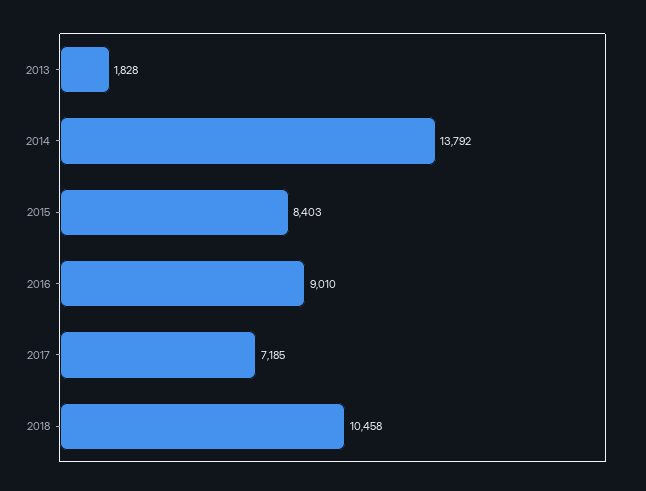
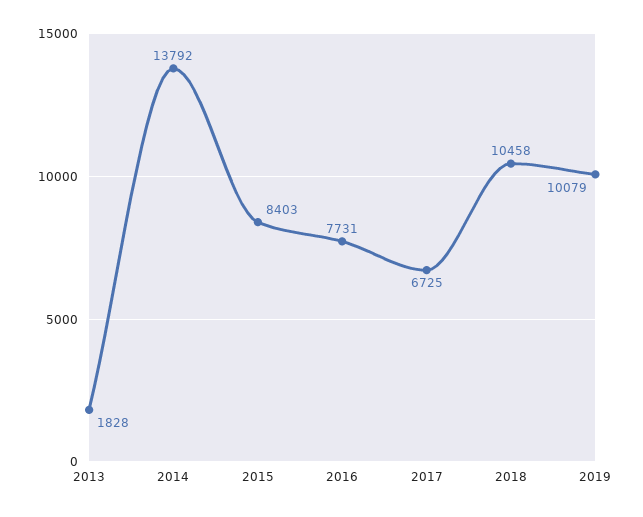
2016: 9010 -> 7731
2017: 7185 -> 6725
2019: none -> 10079

